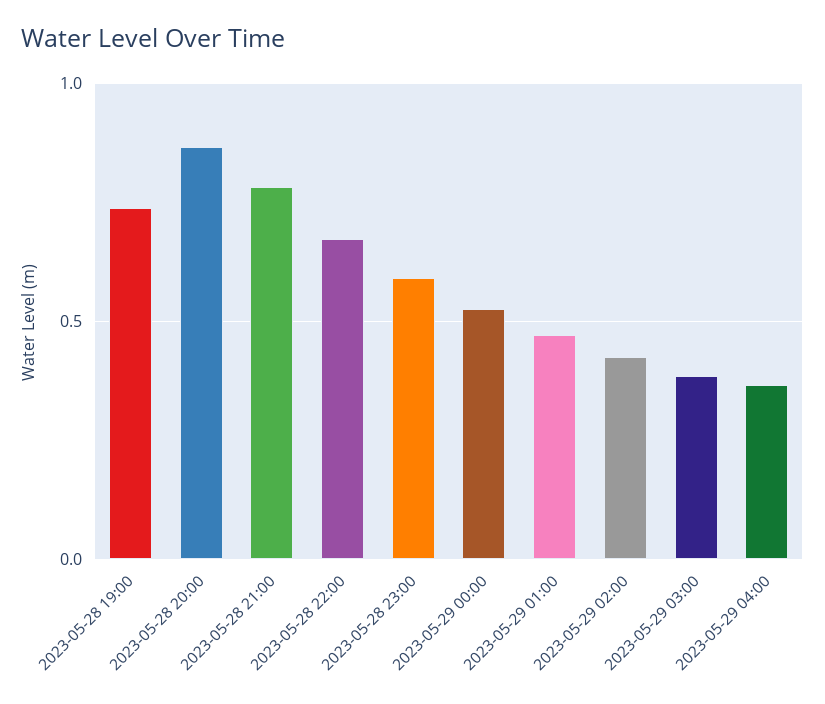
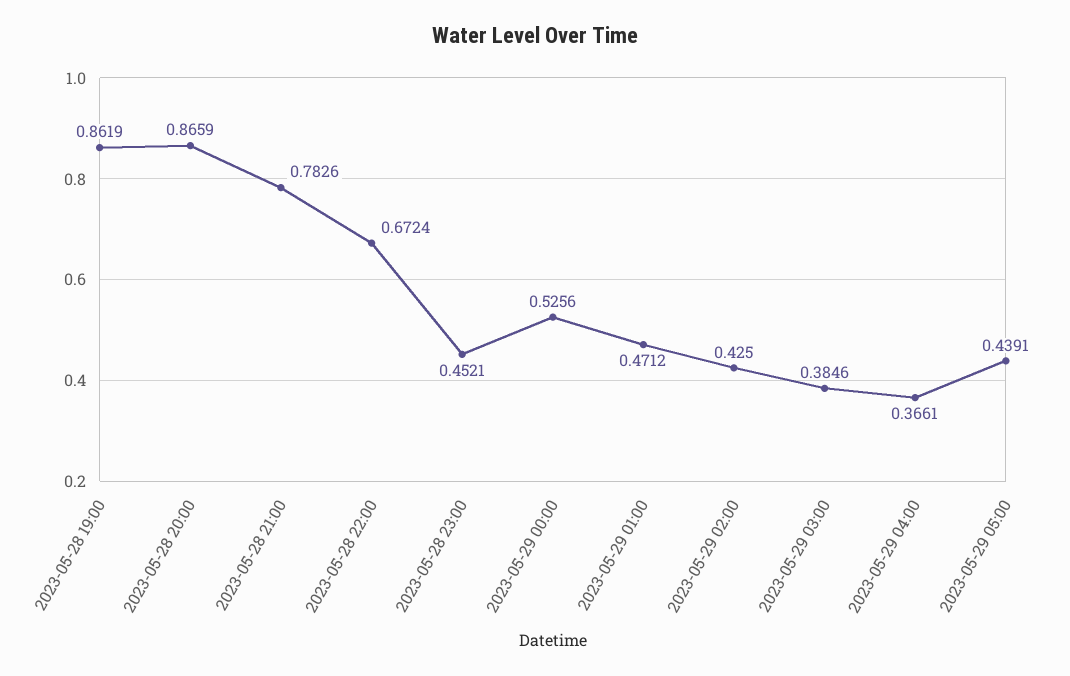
2023-05-28 19:00: 0.75 -> 0.8619
2023-05-28 23:00: 0.6 -> 0.4521
2023-05-29 05:00: none -> 0.4391

